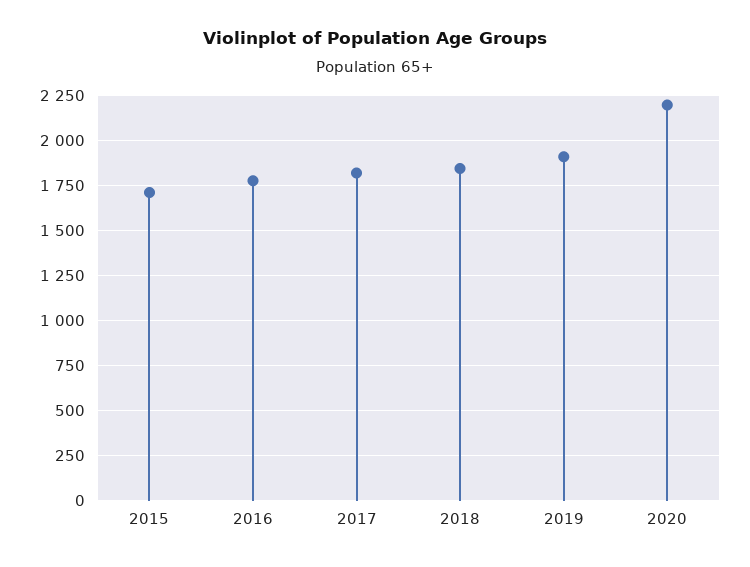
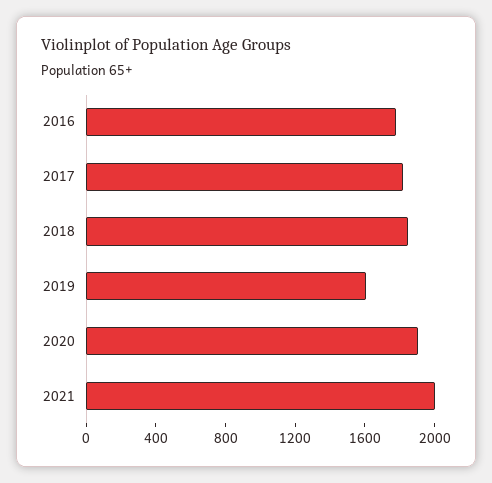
2015: 1700 -> none
2019: 1900 -> 1600
2020: 2200 -> 1900
2021: none -> 2000

